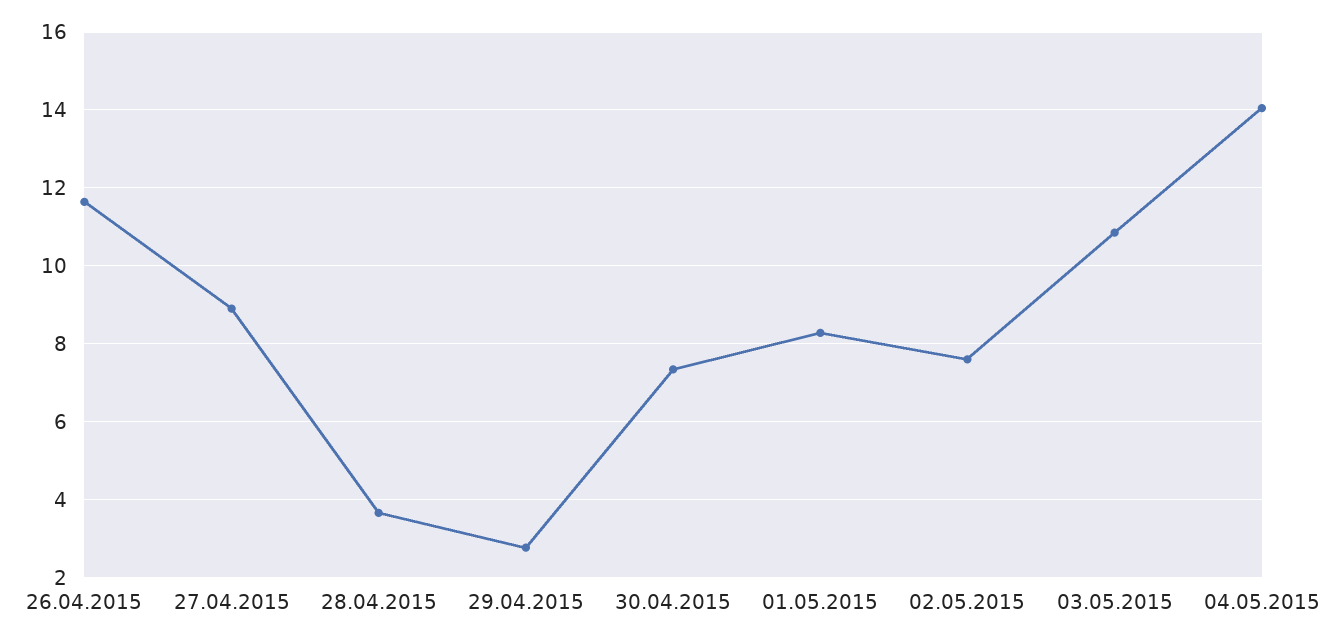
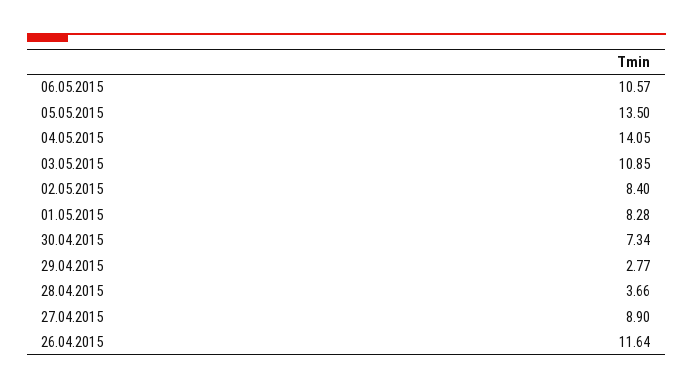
02.05.2015: 7.6 -> 8.4
06.05.2015: none -> 10.57
05.05.2015: none -> 13.5

